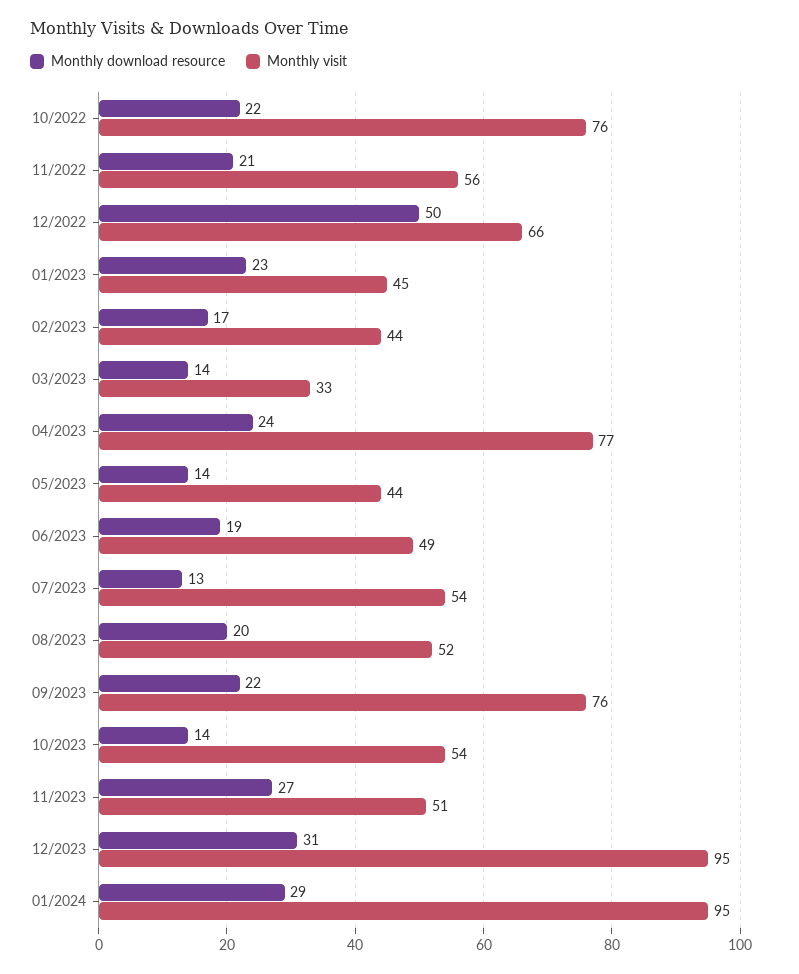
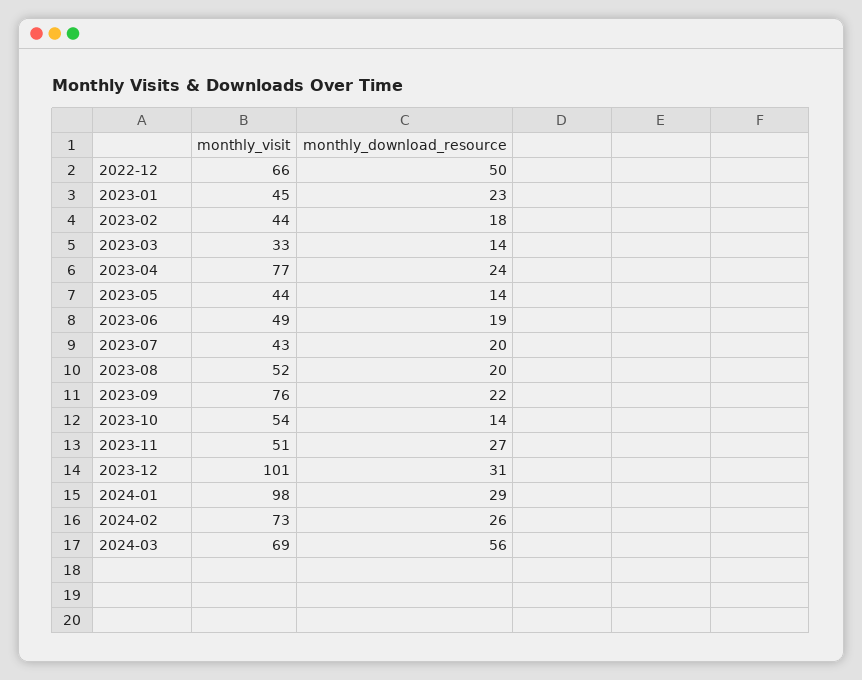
Monthly download resource, 10/2022: 22 -> none
Monthly visit, 10/2022: 76 -> none
Monthly download resource, 11/2022: 21 -> none
Monthly visit, 11/2022: 56 -> none
Monthly download resource, 02/2023: 17 -> 18
Monthly download resource, 07/2023: 13 -> 20
Monthly visit, 07/2023: 54 -> 43
Monthly visit, 12/2023: 95 -> 101
Monthly visit, 01/2024: 95 -> 98
Monthly visit, 2024-02: none -> 73
Monthly download resource, 2024-02: none -> 26
Monthly visit, 2024-03: none -> 69
Monthly download resource, 2024-03: none -> 56

